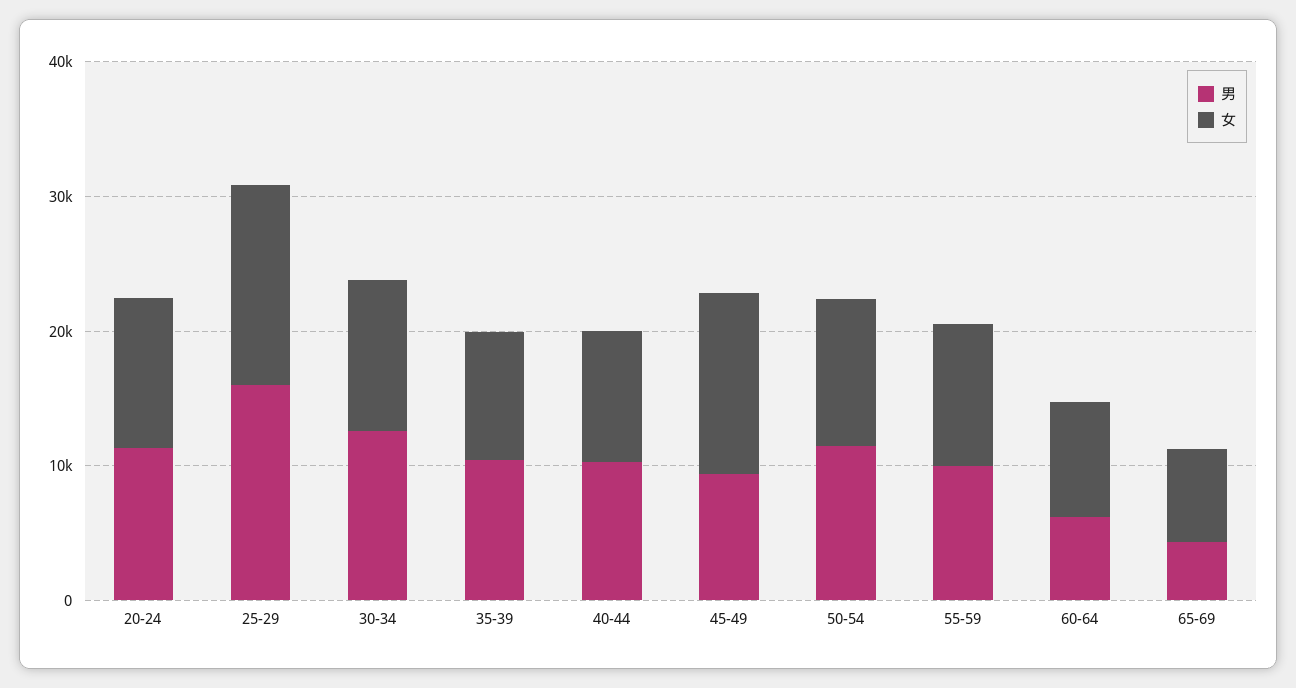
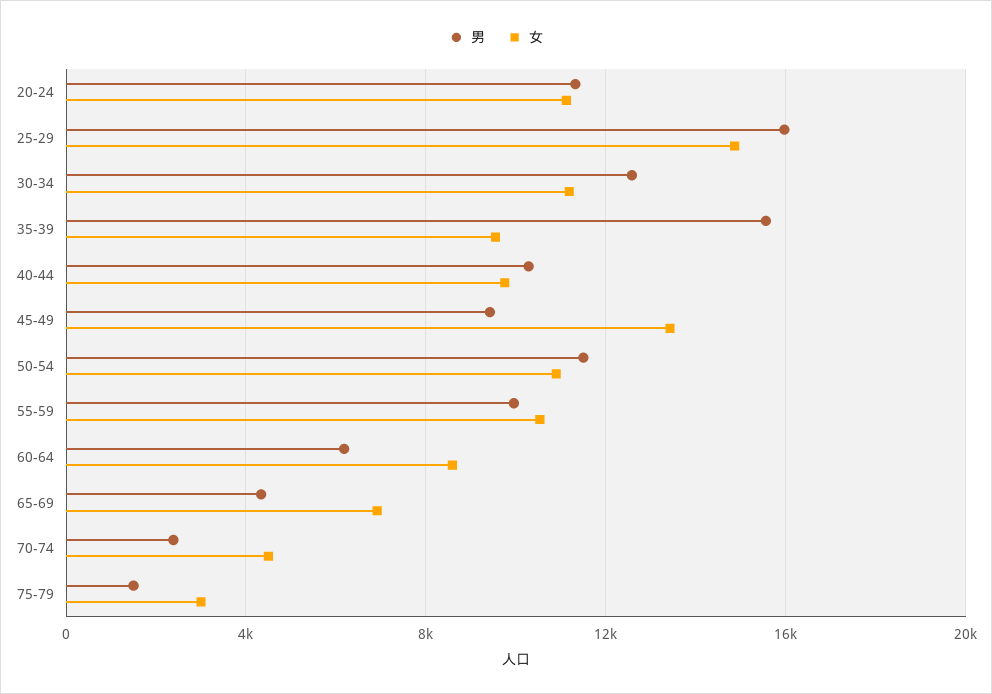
男, 35-39: 10000 -> 15500
男, 70-74: none -> 2500
女, 70-74: none -> 4500
男, 75-79: none -> 1500
女, 75-79: none -> 3000

